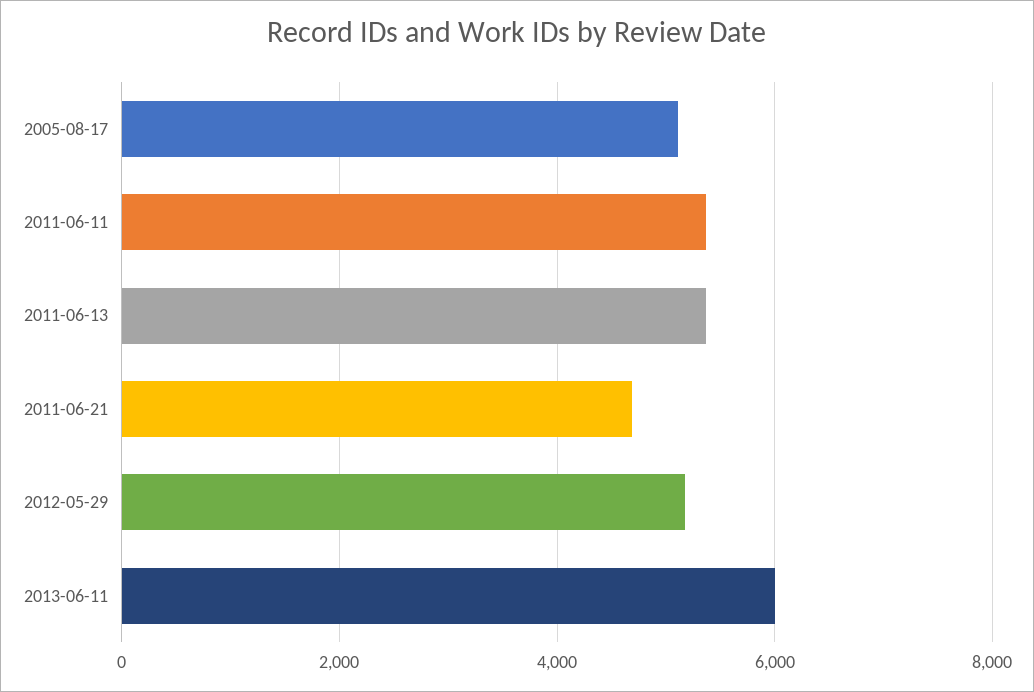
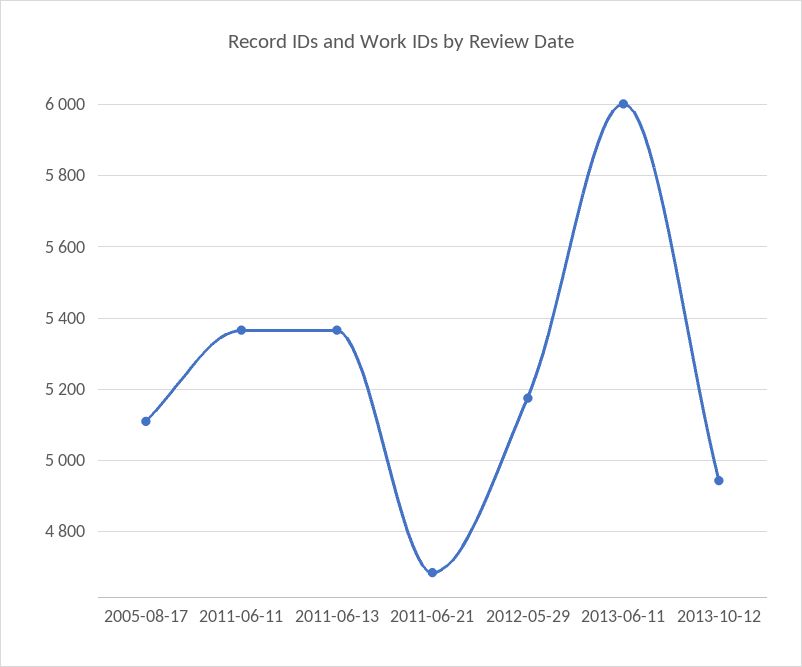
2013-10-12: none -> 4940

